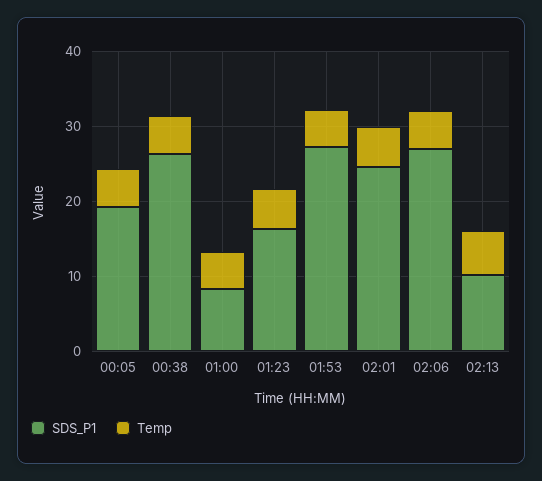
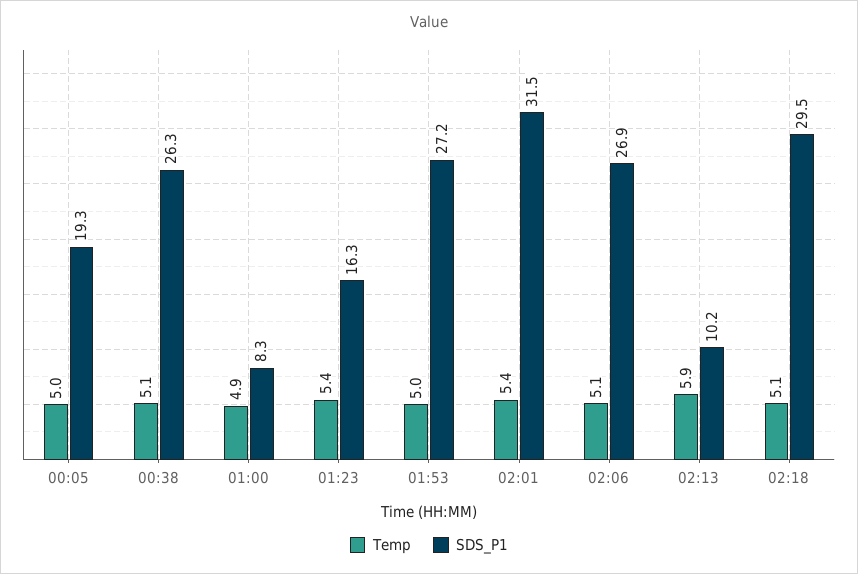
SDS_P1, 02:01: 24 -> 31.5
Temp, 02:18: none -> 5.1
SDS_P1, 02:18: none -> 29.5

